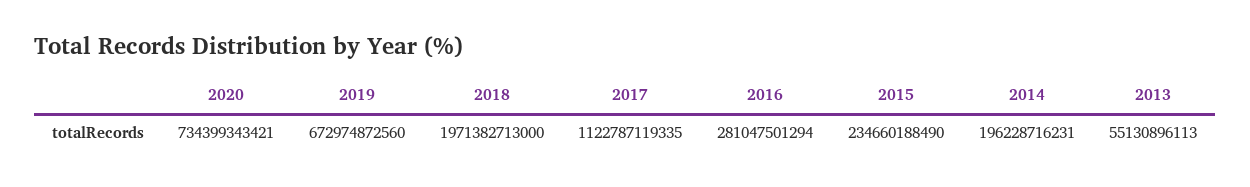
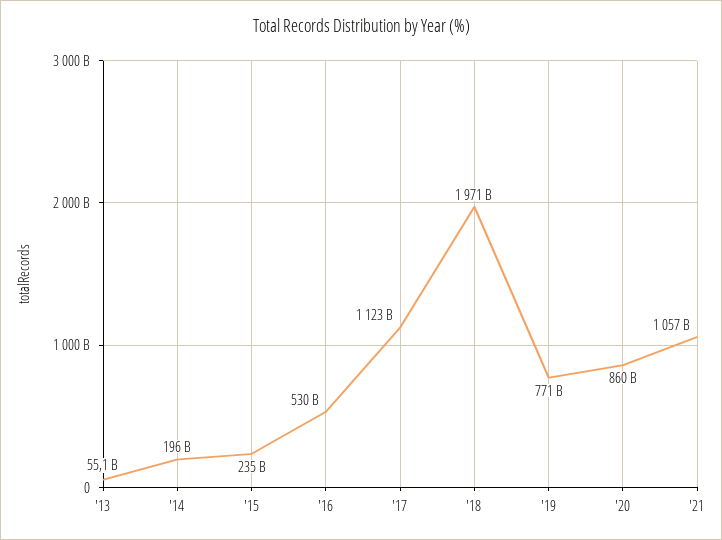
2020: 734399343421 -> 860000000000
2019: 672974872560 -> 771000000000
2016: 281047501294 -> 530000000000
'21: none -> 1057000000000

